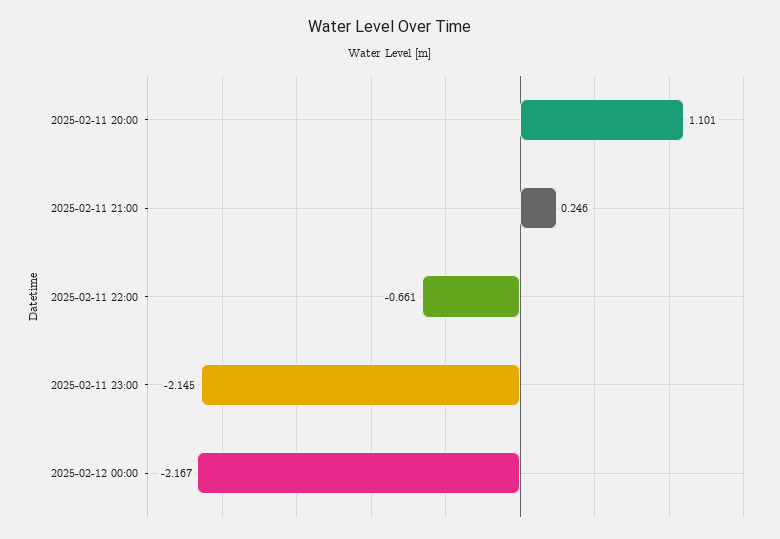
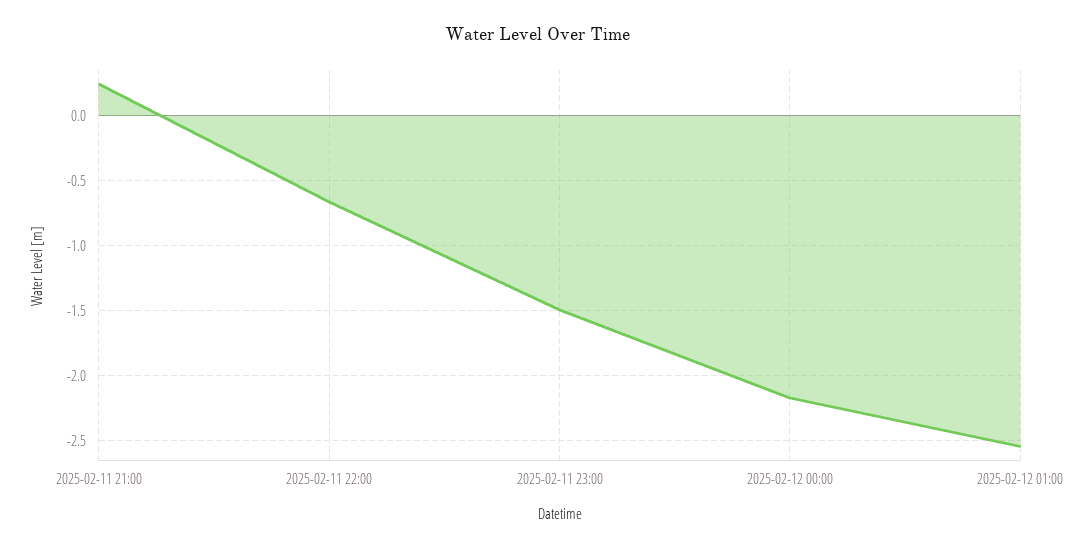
2025-02-11 20:00: 1.101 -> none
2025-02-11 23:00: -2.145 -> -1.5
2025-02-12 01:00: none -> -2.55

